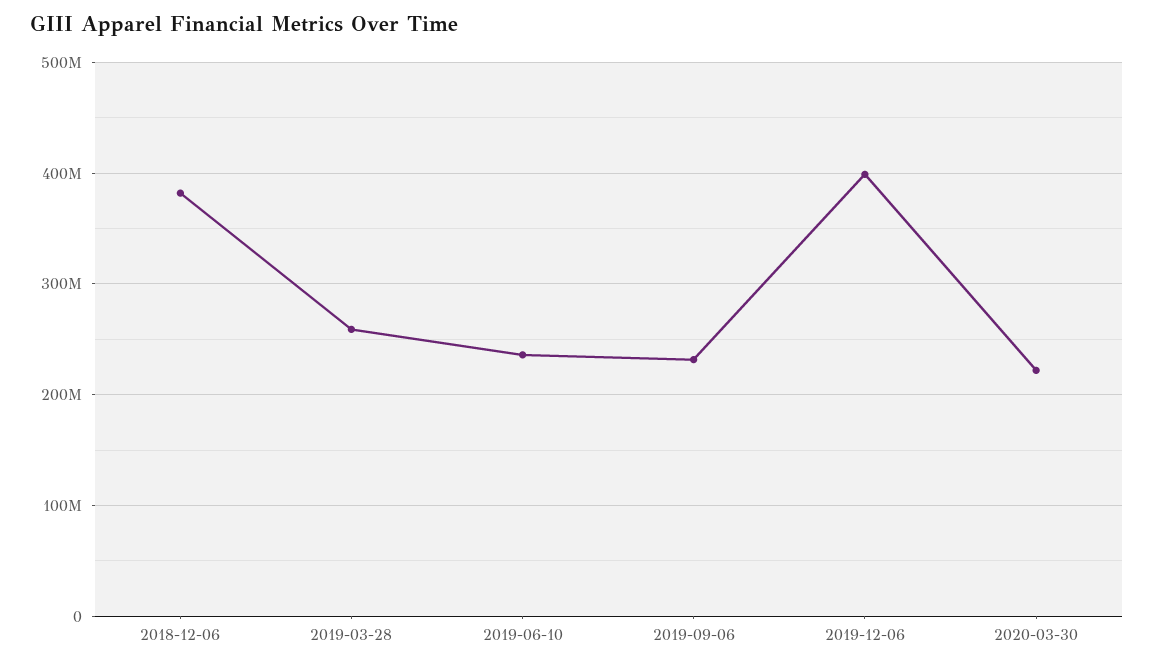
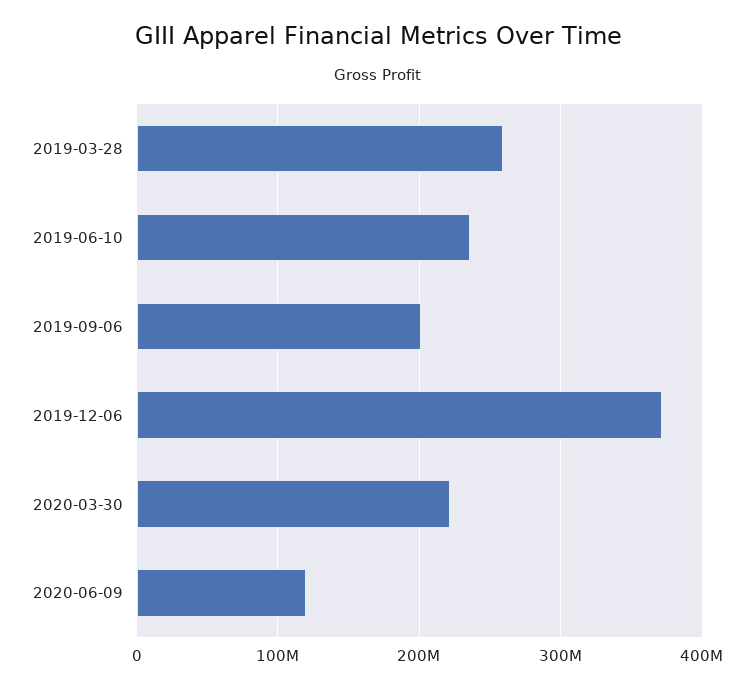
2018-12-06: 380000000 -> none
2019-09-06: 230000000 -> 200000000
2019-12-06: 400000000 -> 370000000
2020-06-09: none -> 120000000

